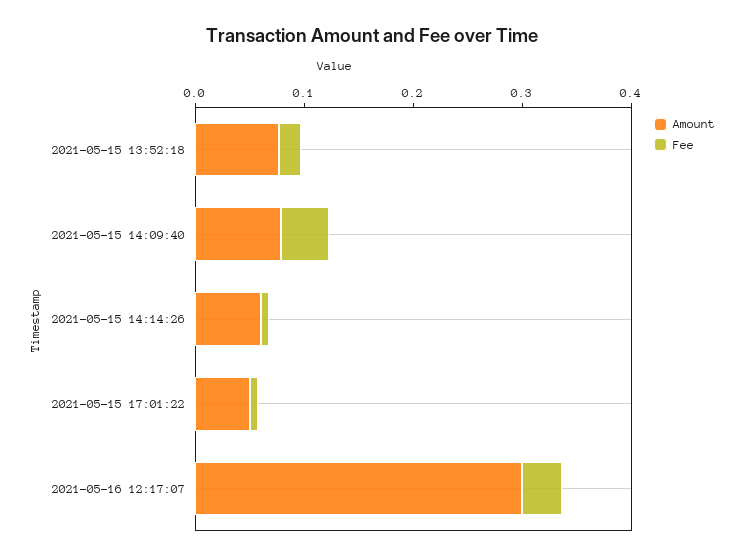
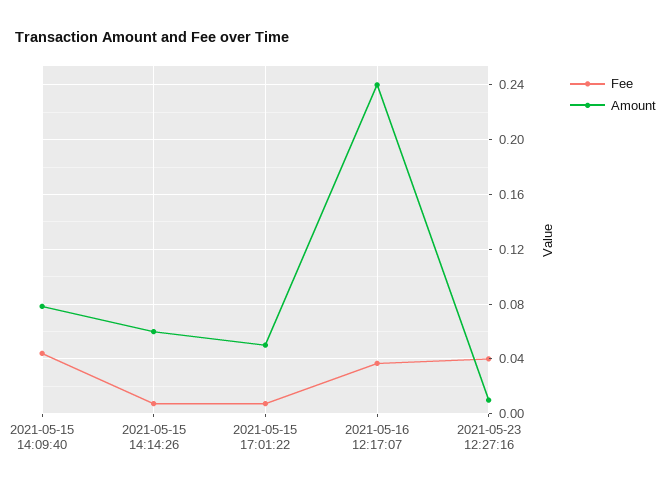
Amount, 2021-05-15 13:52:18: 0.08 -> none
Fee, 2021-05-15 13:52:18: 0.02 -> none
Amount, 2021-05-16 12:17:07: 0.3 -> 0.24
Fee, 2021-05-23 12:27:16: none -> 0.04
Amount, 2021-05-23 12:27:16: none -> 0.01

